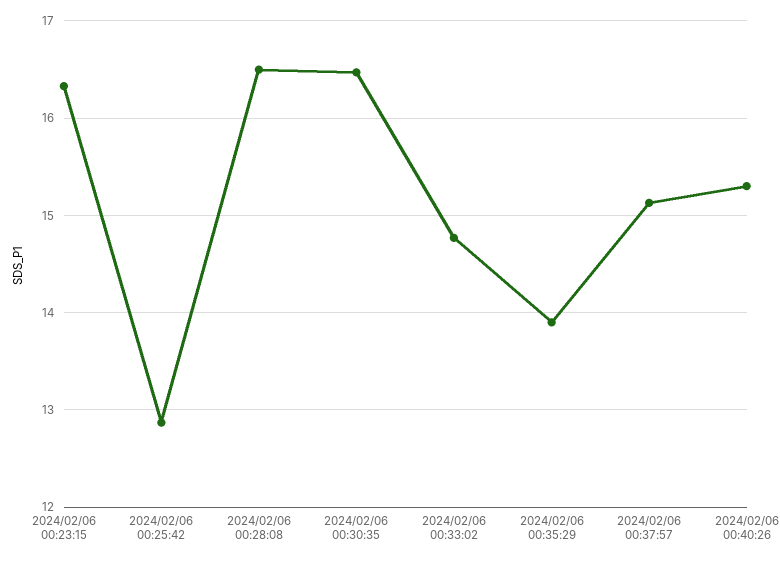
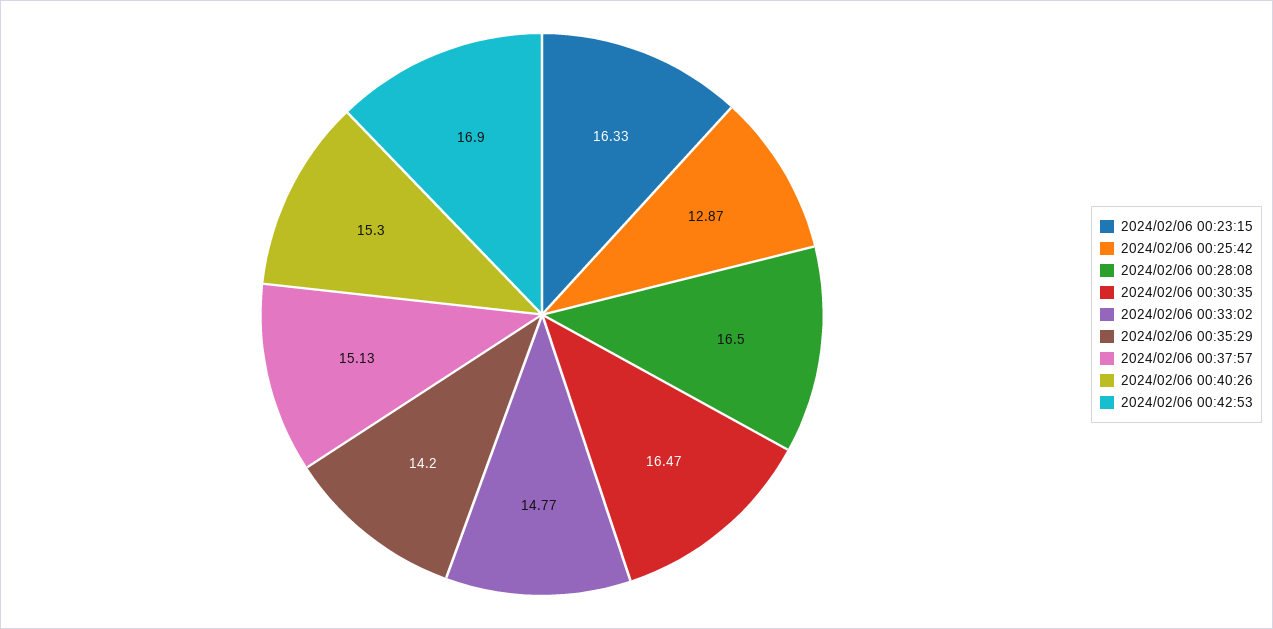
2024/02/06 00:35:29: 13.9 -> 14.2
2024/02/06 00:42:53: none -> 16.9

